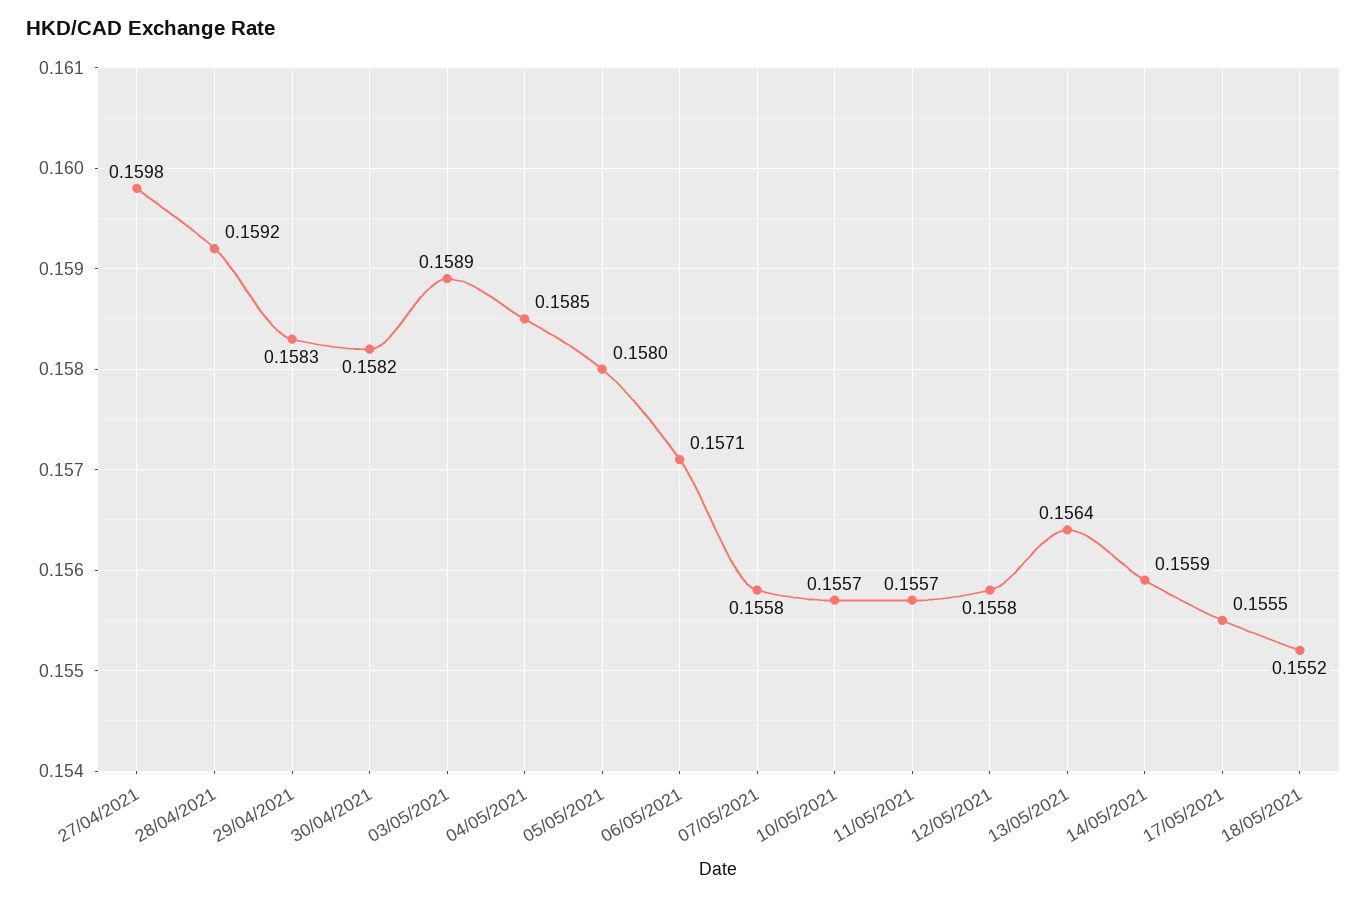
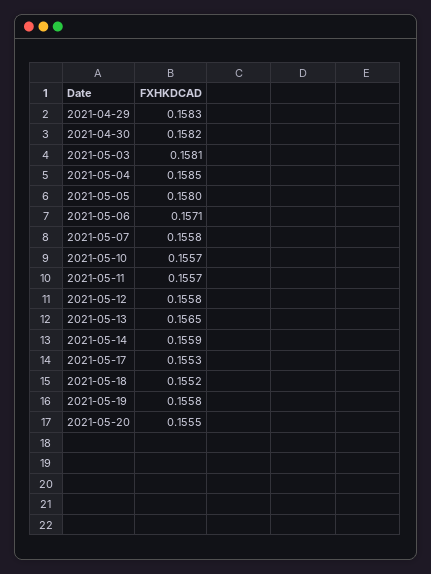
27/04/2021: 0.1598 -> none
28/04/2021: 0.1592 -> none
03/05/2021: 0.1589 -> 0.1581
13/05/2021: 0.1564 -> 0.1565
17/05/2021: 0.1555 -> 0.1553
2021-05-19: none -> 0.1558
2021-05-20: none -> 0.1555

